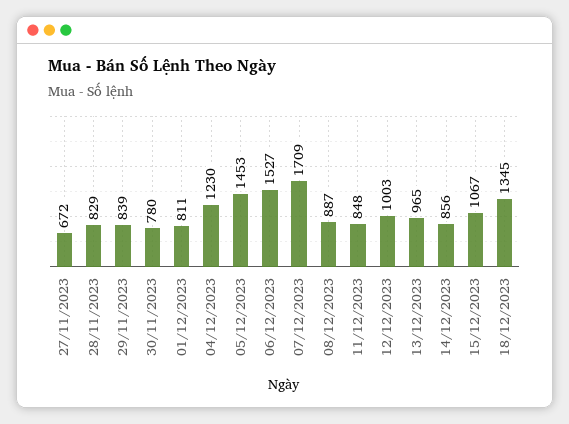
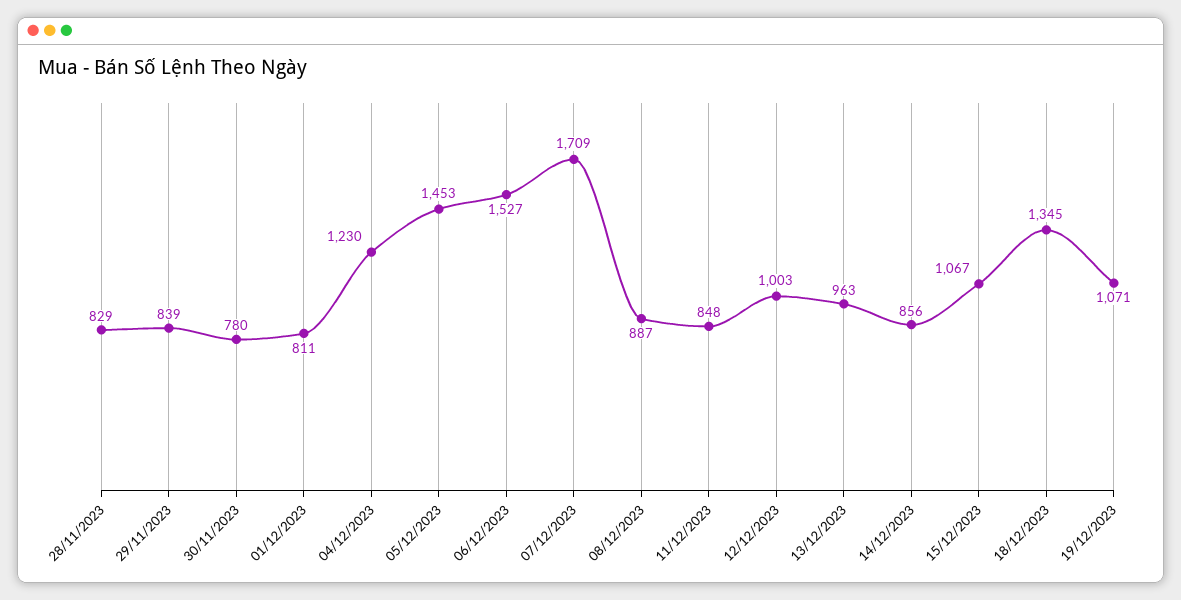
27/11/2023: 672 -> none
13/12/2023: 965 -> 963
19/12/2023: none -> 1071

